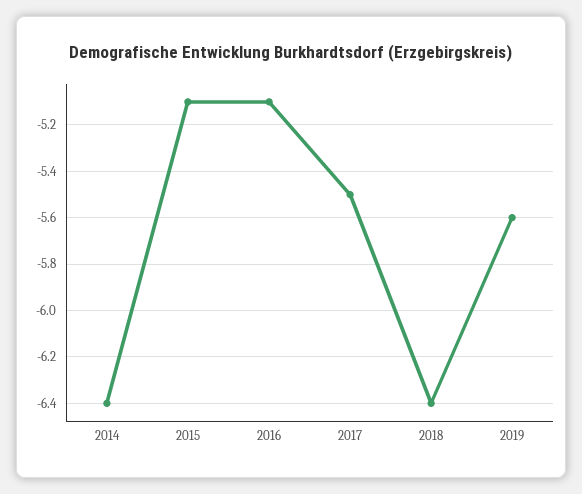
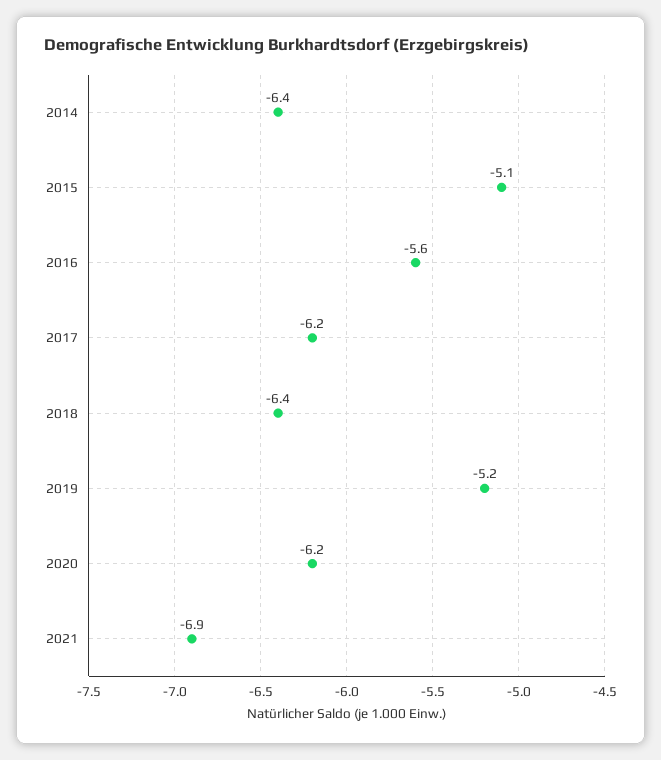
2016: -5.1 -> -5.6
2017: -5.5 -> -6.2
2019: -5.6 -> -5.2
2020: none -> -6.2
2021: none -> -6.9

